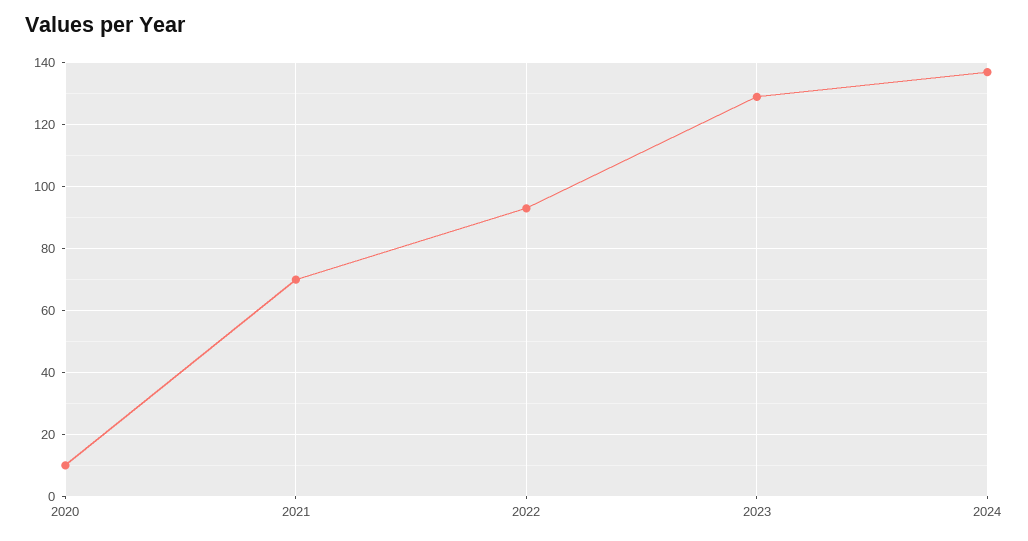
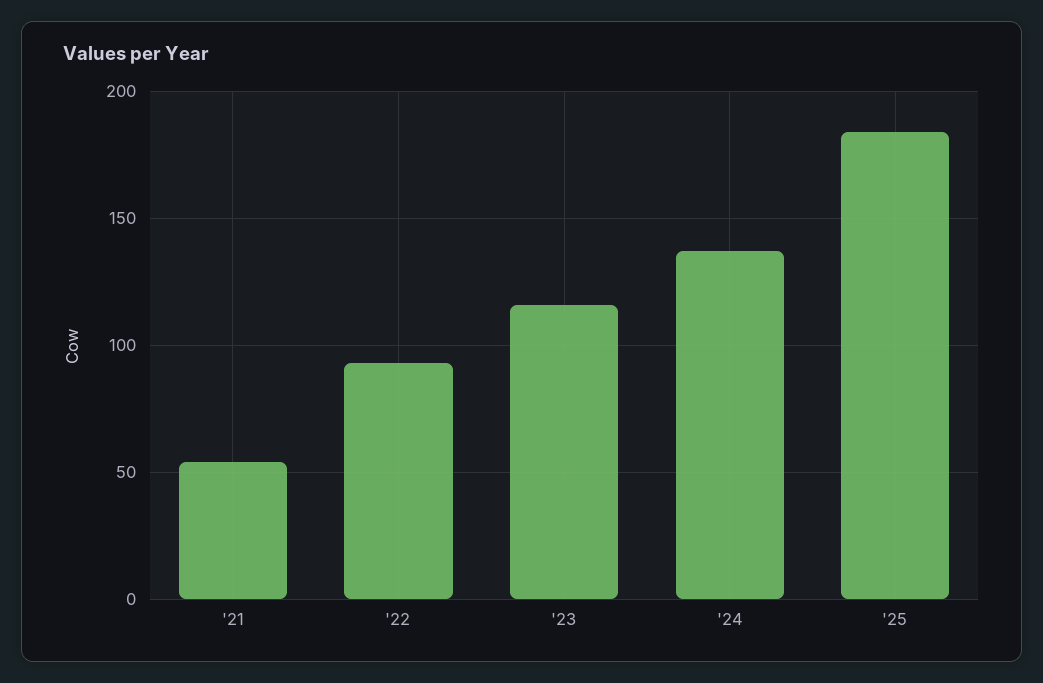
2020: 10 -> none
2021: 70 -> 55
2023: 130 -> 115
'25: none -> 185

